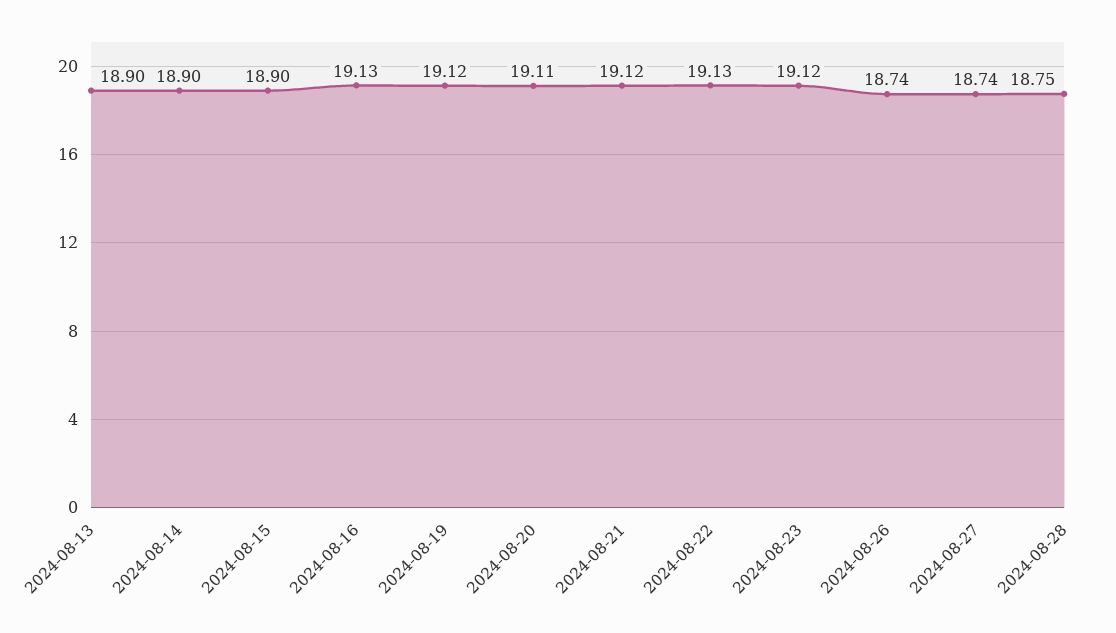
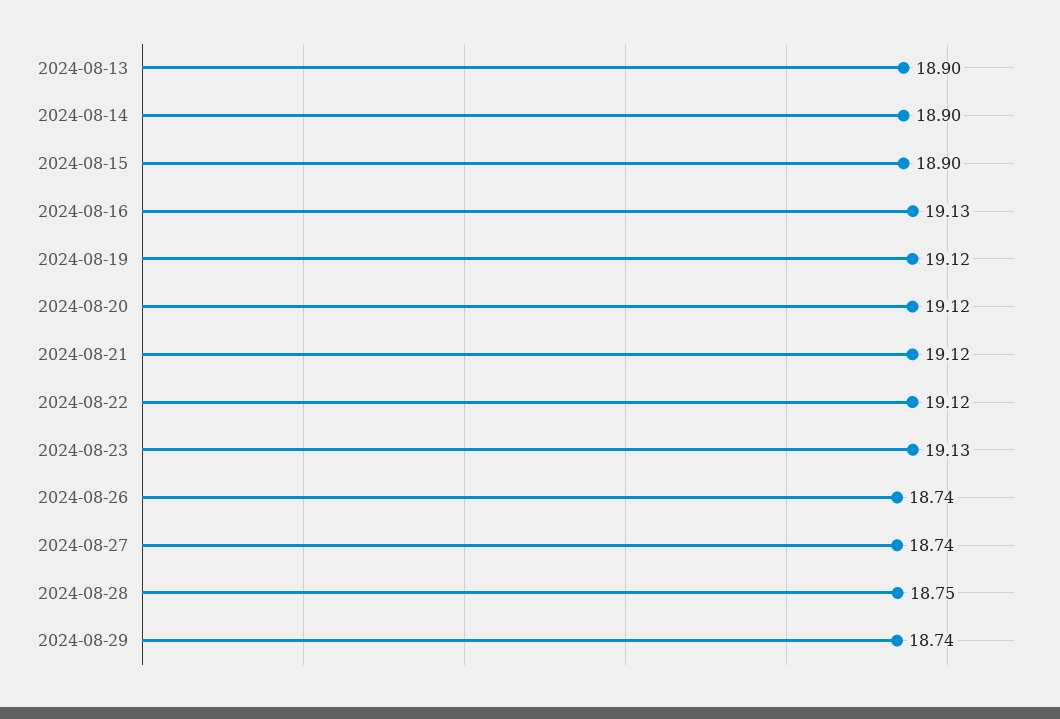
2024-08-20: 19.11 -> 19.12
2024-08-22: 19.13 -> 19.12
2024-08-23: 19.12 -> 19.13
2024-08-29: none -> 18.74

